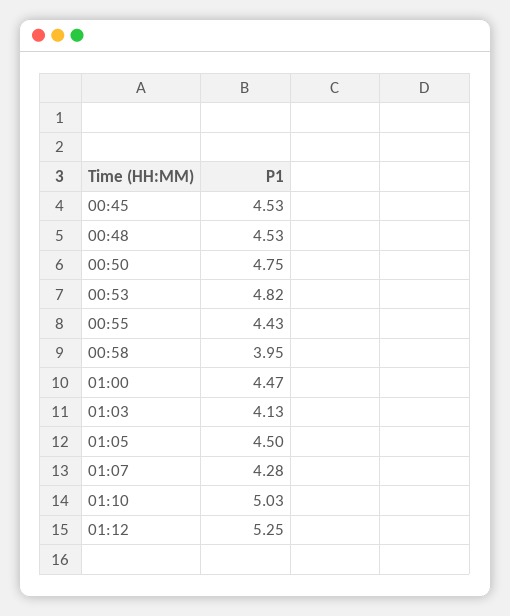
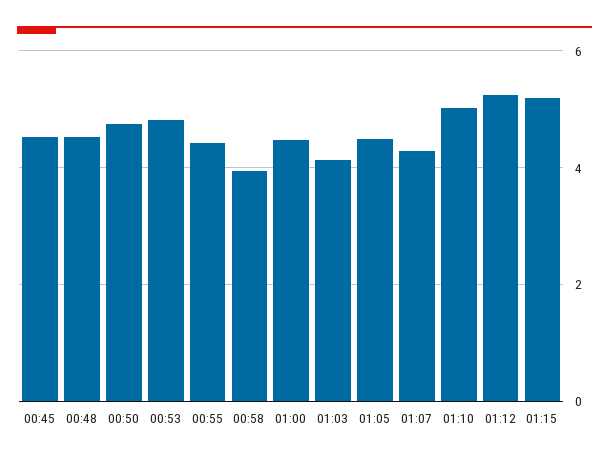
01:15: none -> 5.2

